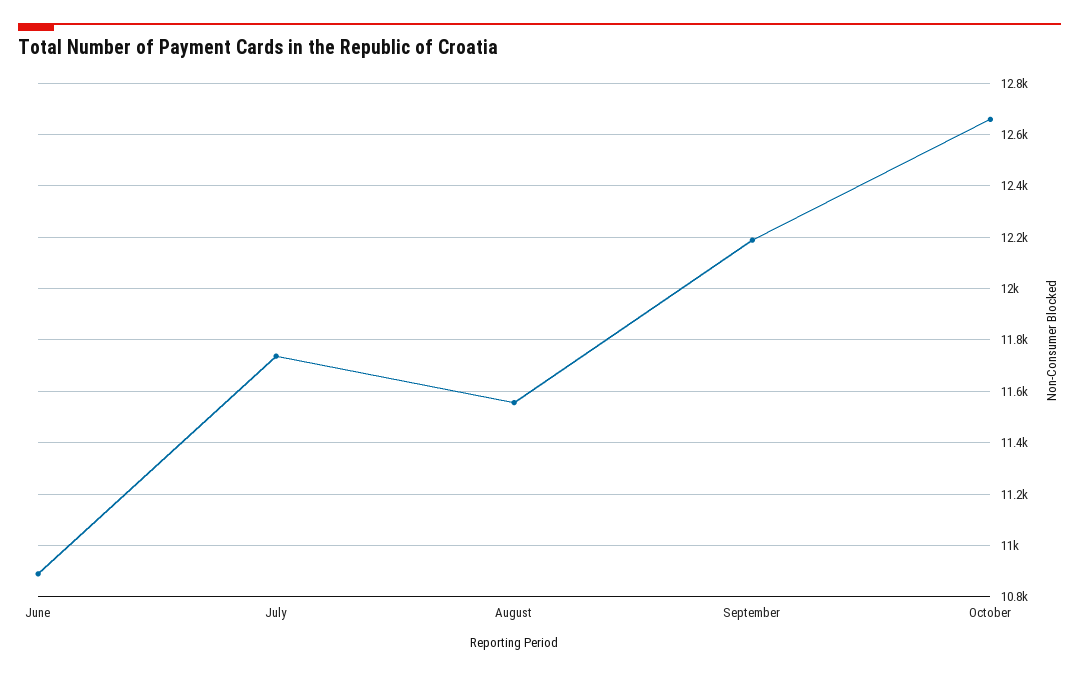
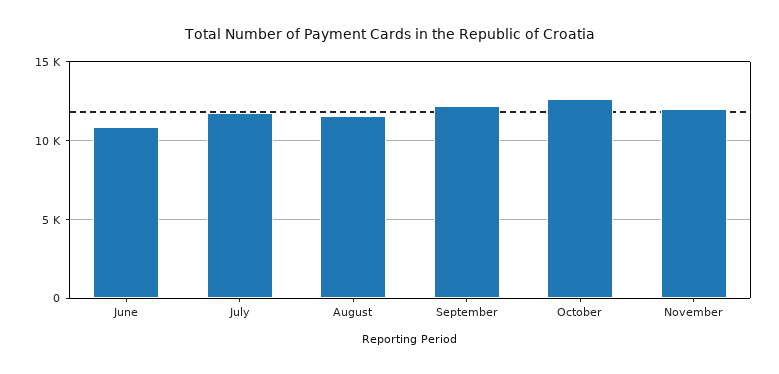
November: none -> 12000

